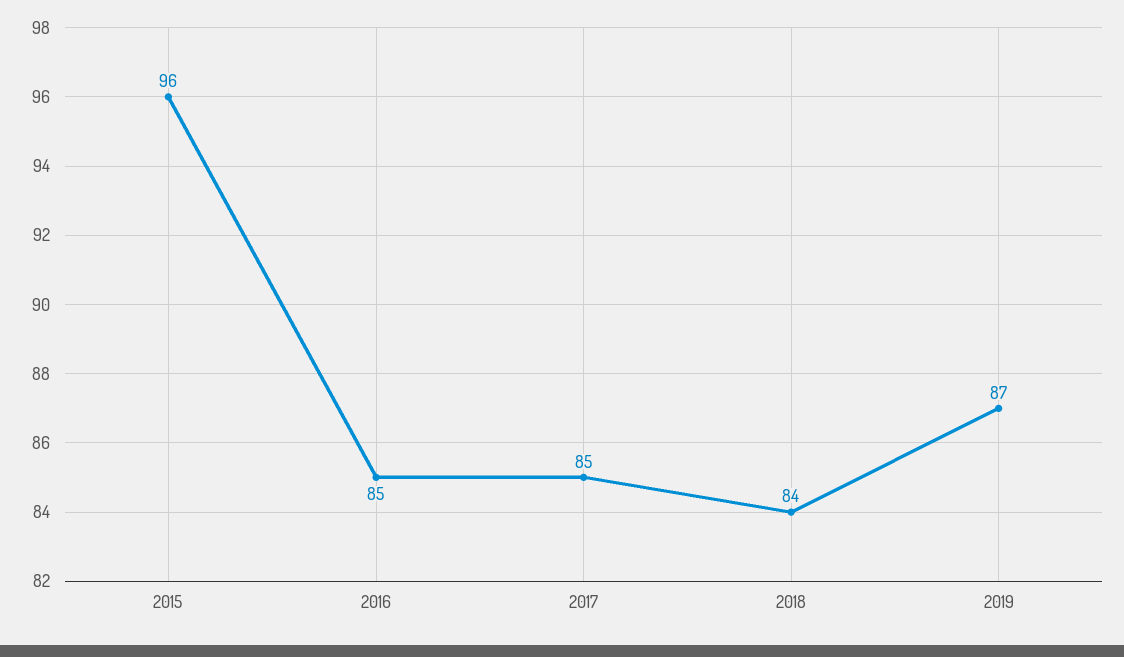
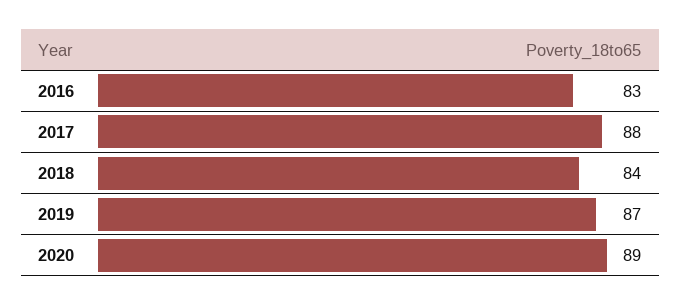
2015: 96 -> none
2016: 85 -> 83
2017: 85 -> 88
2020: none -> 89

